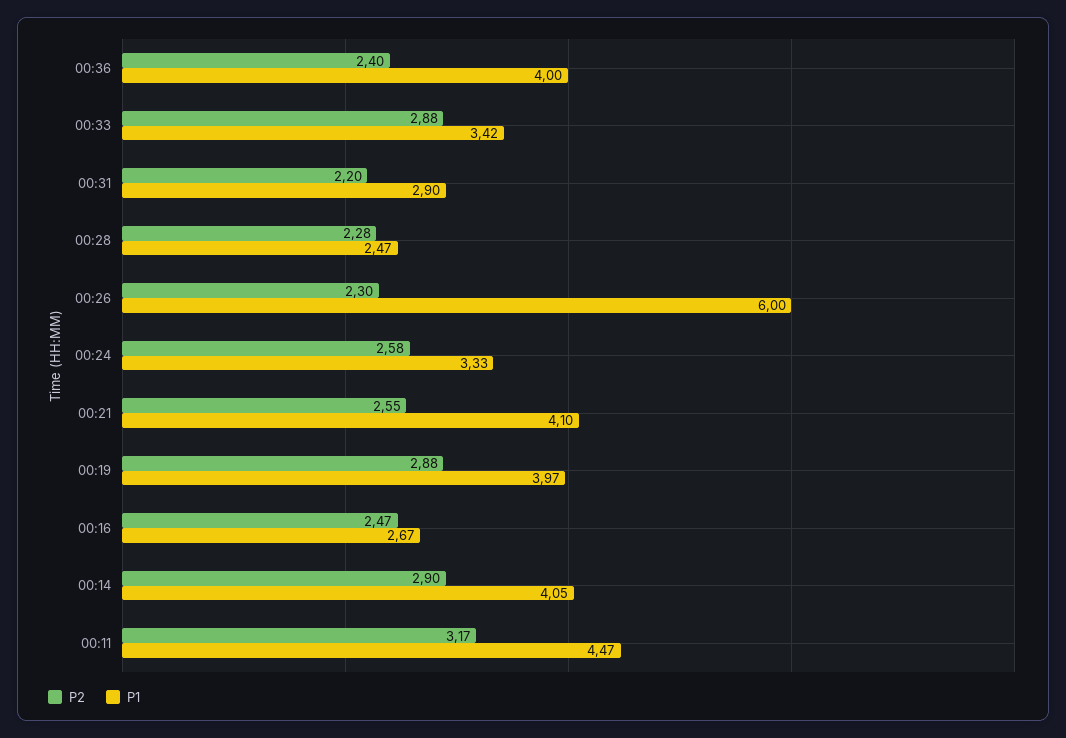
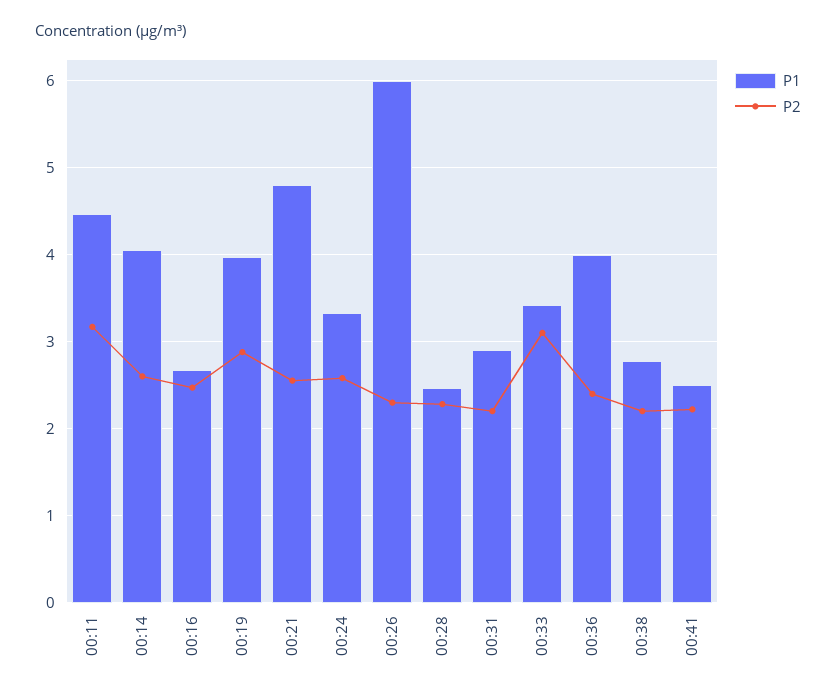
P2, 00:33: 2.88 -> 3.1
P1, 00:21: 4.1 -> 4.8
P2, 00:14: 2.9 -> 2.6
P1, 00:38: none -> 2.8
P2, 00:38: none -> 2.2
P1, 00:41: none -> 2.5
P2, 00:41: none -> 2.2

